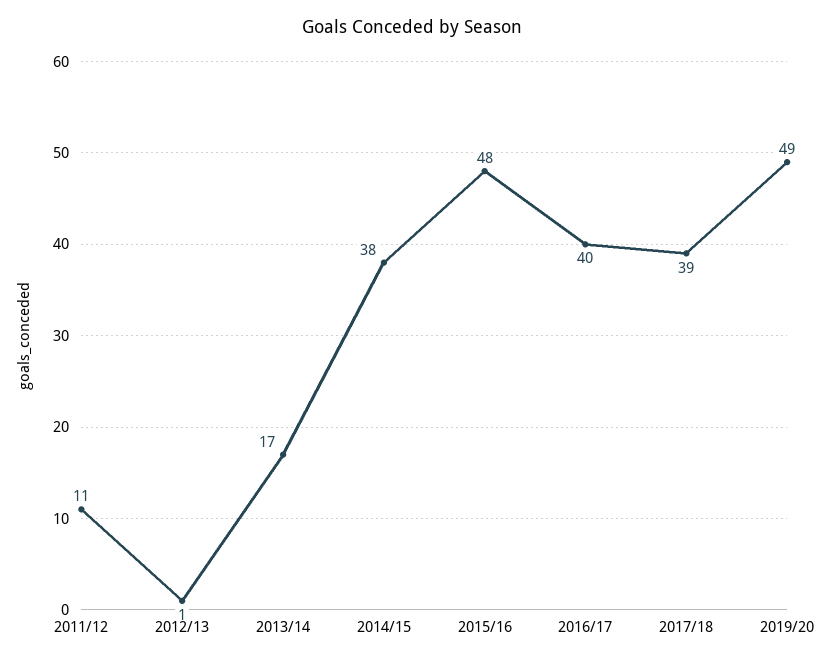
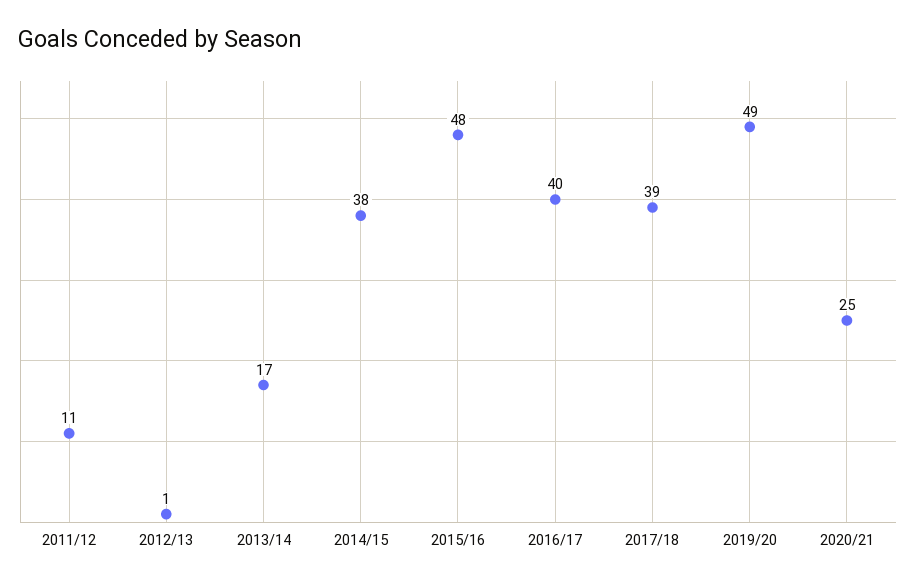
2020/21: none -> 25

